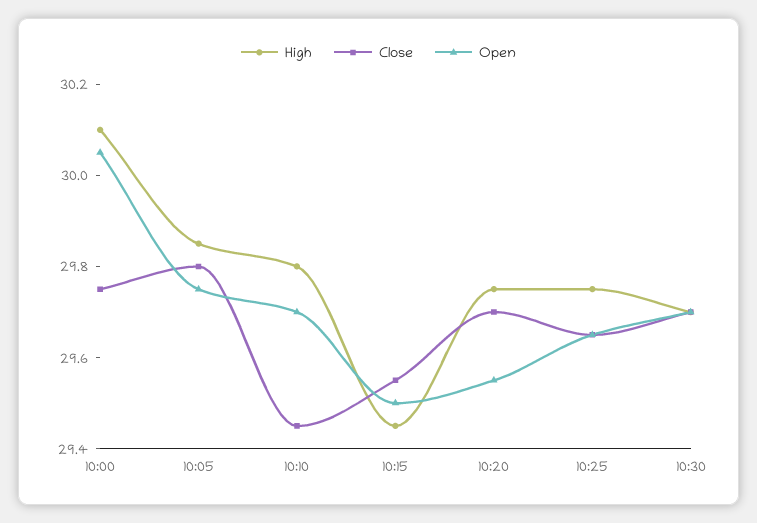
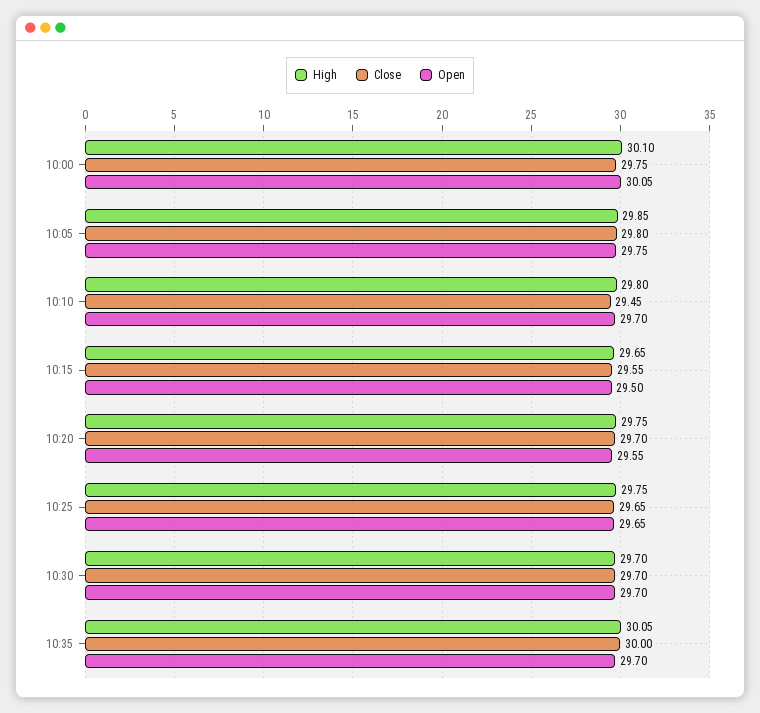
High, 10:15: 29.45 -> 29.65
High, 10:35: none -> 30.05
Close, 10:35: none -> 30
Open, 10:35: none -> 29.7

